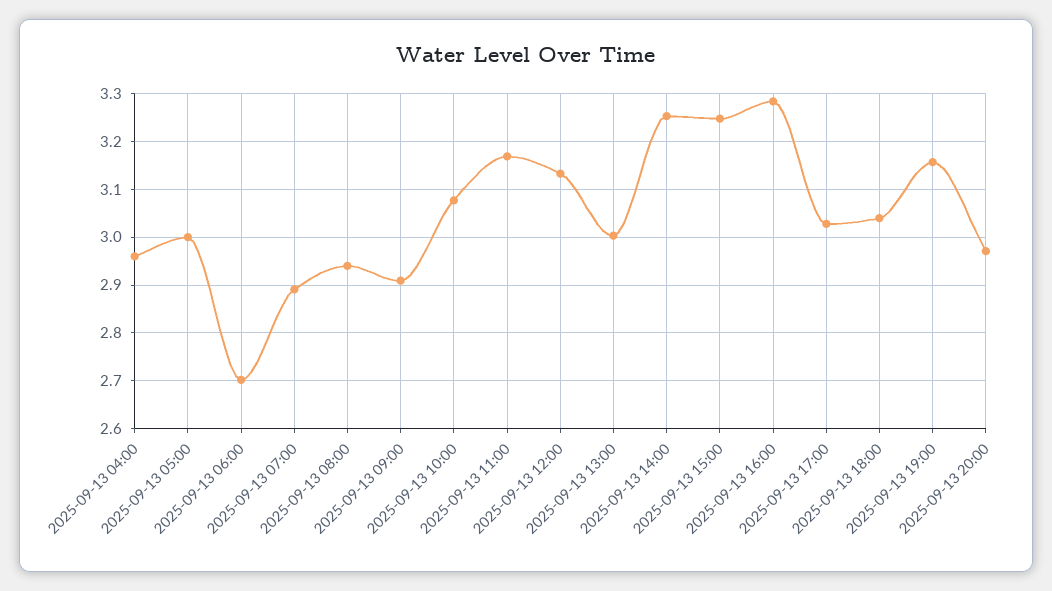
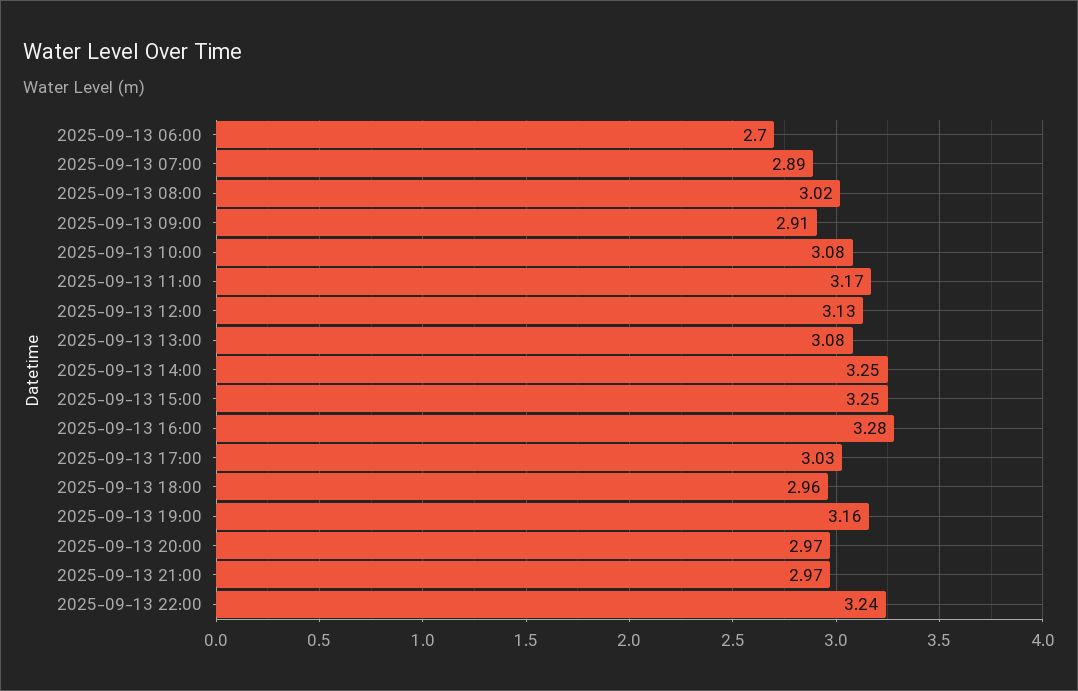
2025-09-13 04:00: 2.96 -> none
2025-09-13 05:00: 3 -> none
2025-09-13 08:00: 2.94 -> 3.02
2025-09-13 13:00: 3 -> 3.08
2025-09-13 18:00: 3.04 -> 2.96
2025-09-13 21:00: none -> 2.97
2025-09-13 22:00: none -> 3.24

